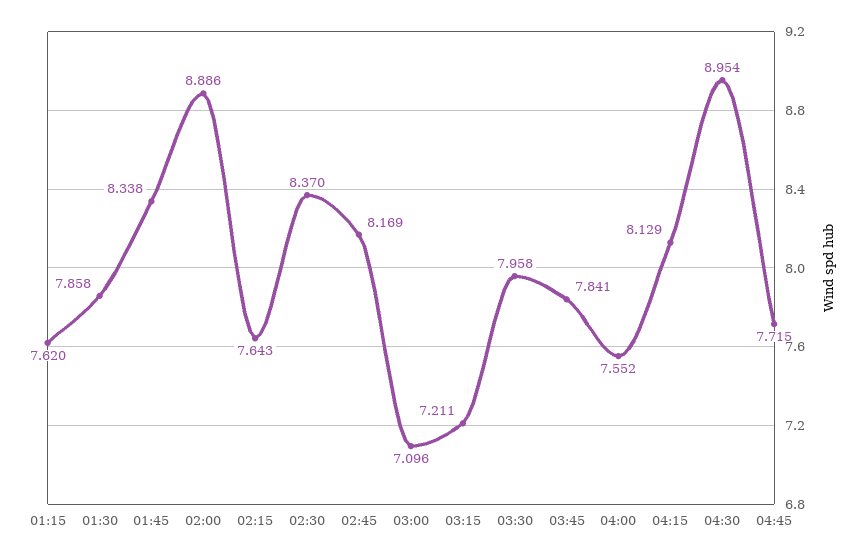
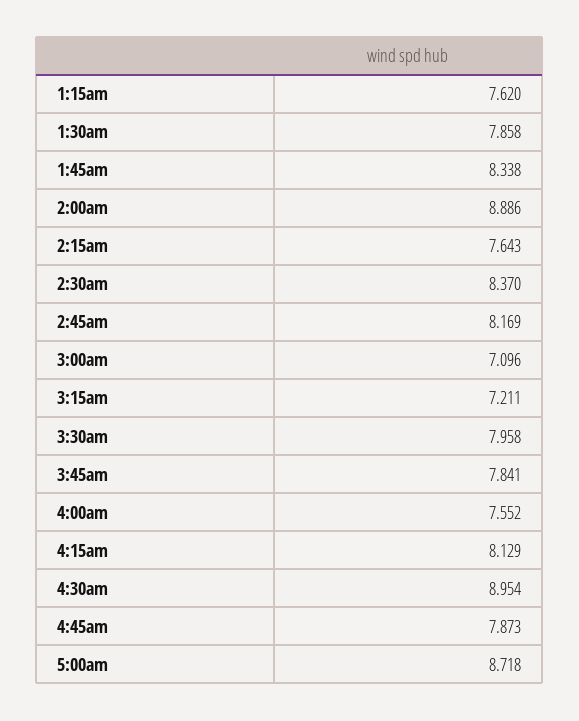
04:45: 7.715 -> 7.873
5:00am: none -> 8.718

